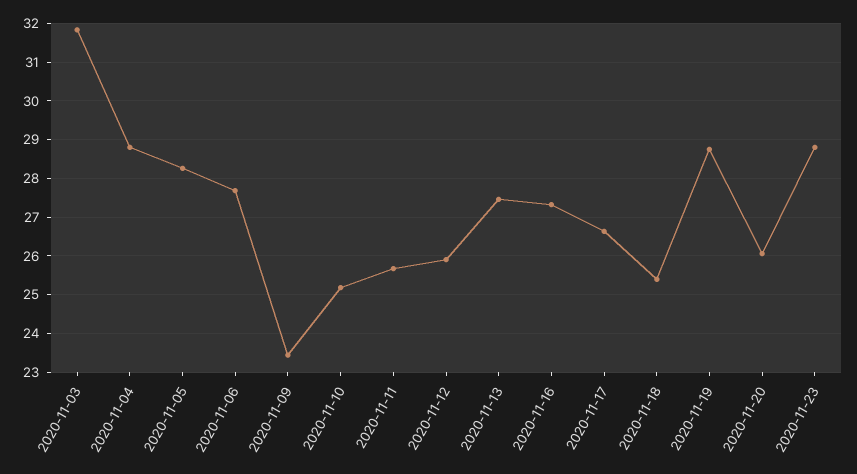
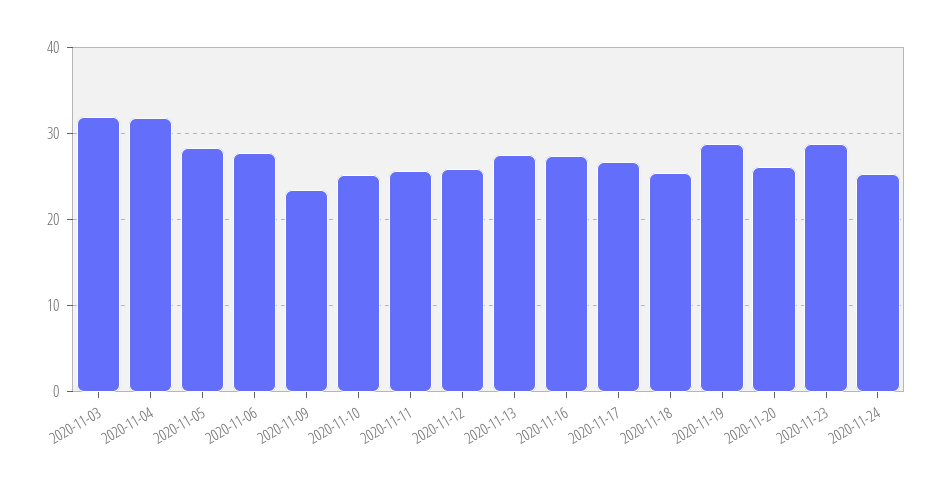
2020-11-04: 28.8 -> 32
2020-11-24: none -> 25

